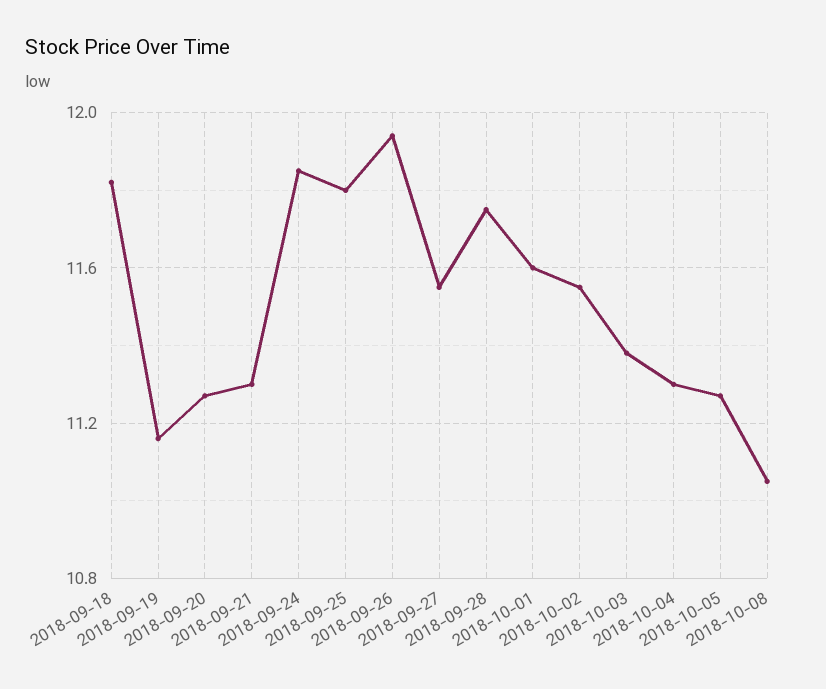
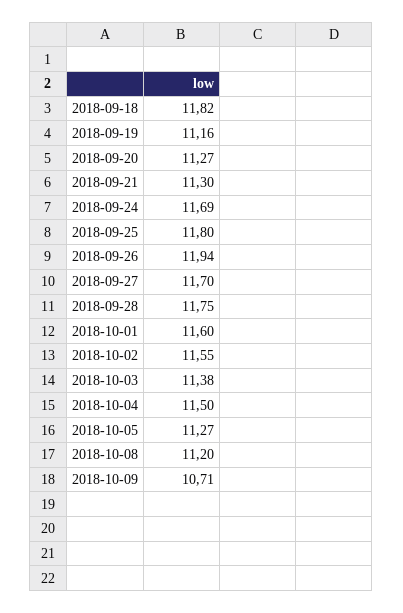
2018-09-24: 11.85 -> 11.69
2018-09-27: 11.55 -> 11.7
2018-10-04: 11.3 -> 11.5
2018-10-08: 11.05 -> 11.2
2018-10-09: none -> 10.71

